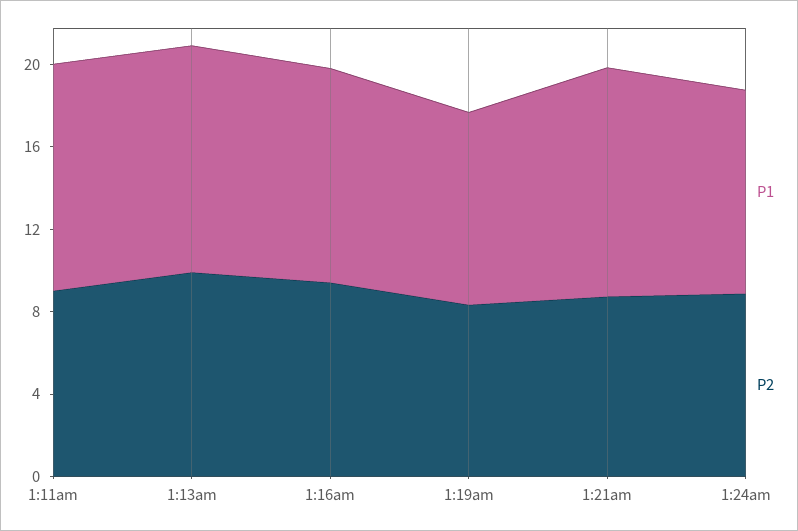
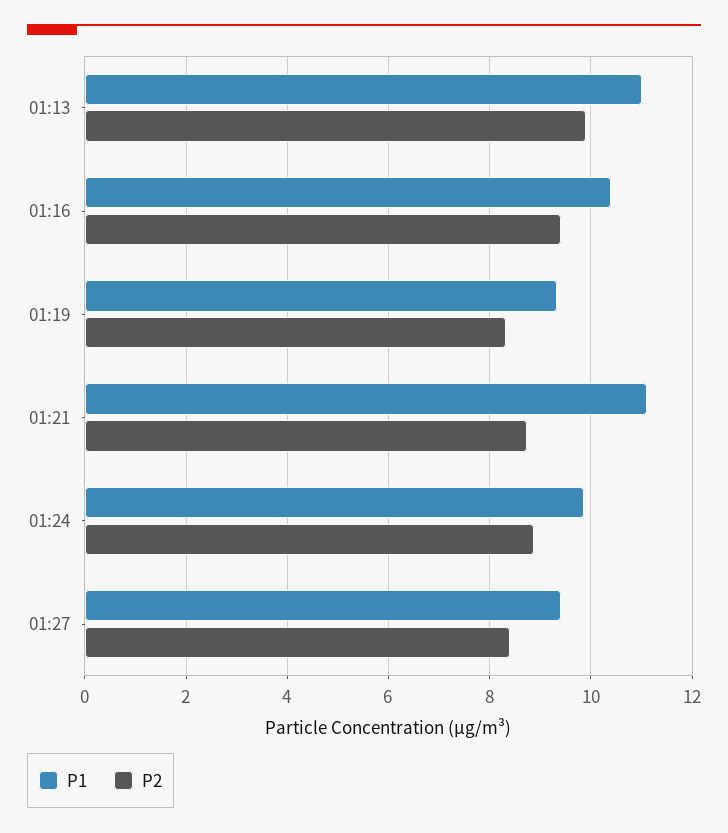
P1, 1:11am: 11 -> none
P2, 1:11am: 9 -> none
P1, 01:27: none -> 9.4
P2, 01:27: none -> 8.4

